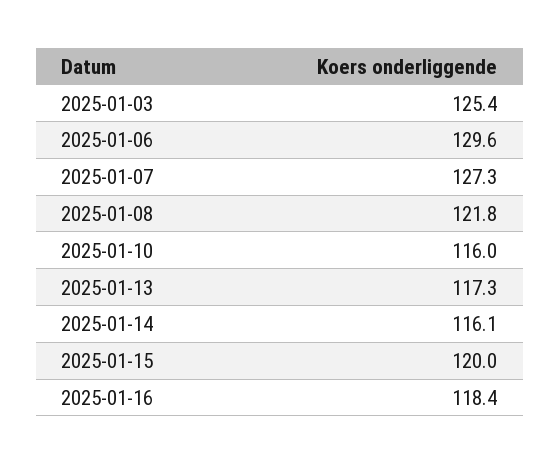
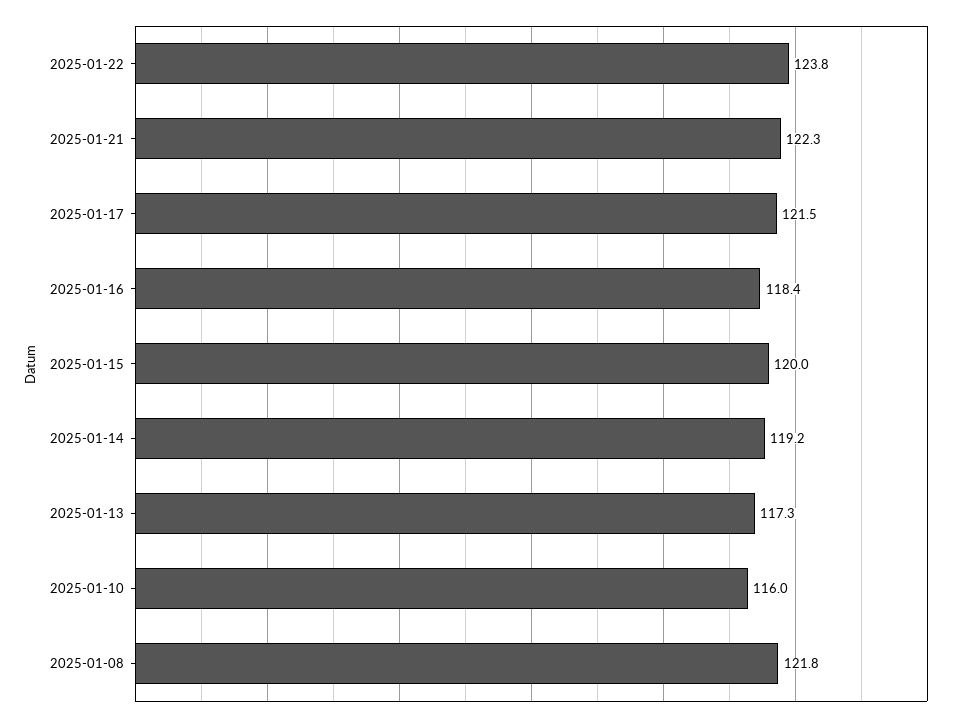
2025-01-03: 125.4 -> none
2025-01-06: 129.6 -> none
2025-01-07: 127.3 -> none
2025-01-14: 116.1 -> 119.2
2025-01-22: none -> 123.8
2025-01-21: none -> 122.3
2025-01-17: none -> 121.5

